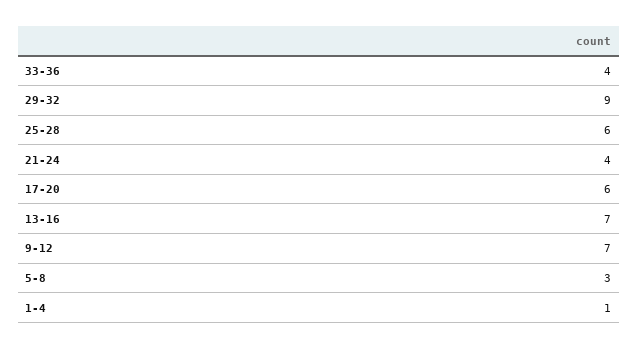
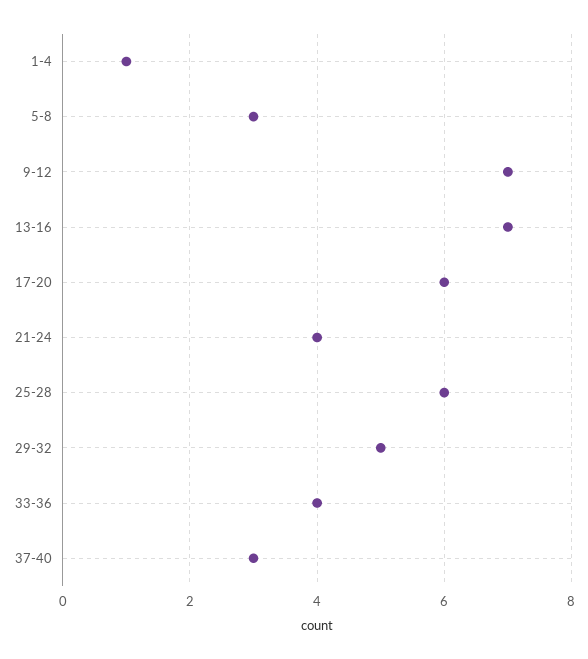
29-32: 9 -> 5
37-40: none -> 3

